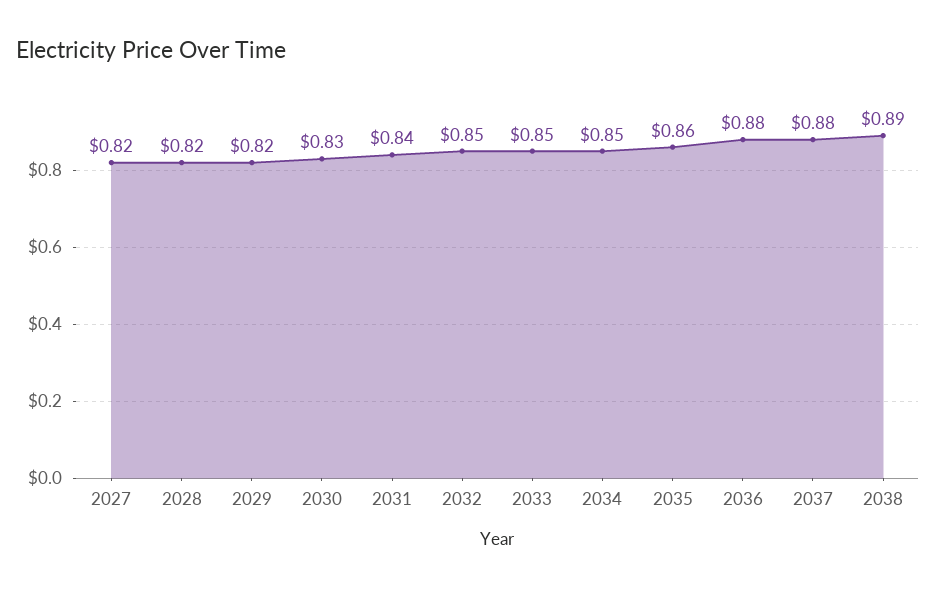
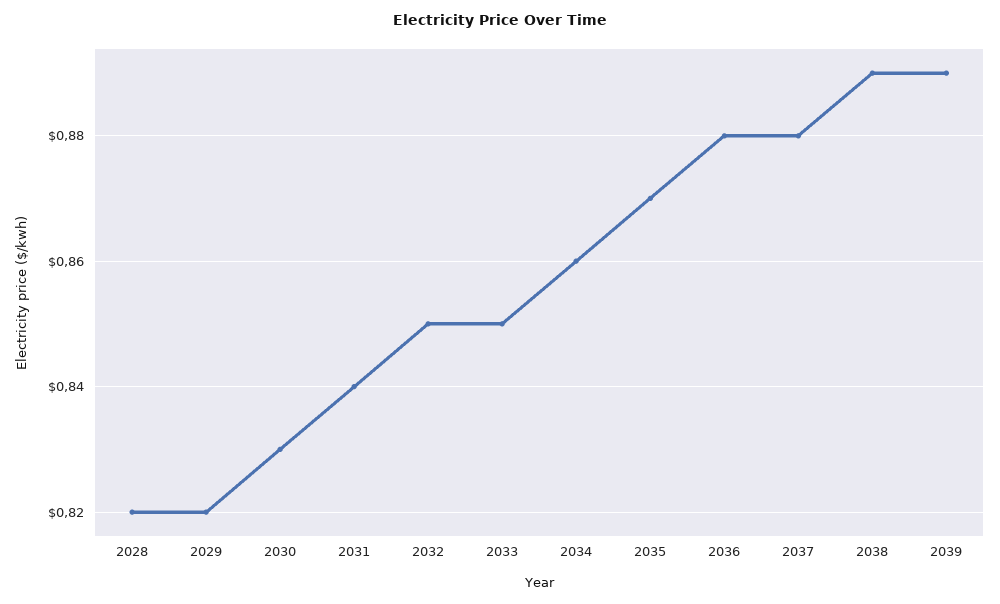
2027: 0.82 -> none
2034: 0.85 -> 0.86
2035: 0.86 -> 0.87
2039: none -> 0.89

